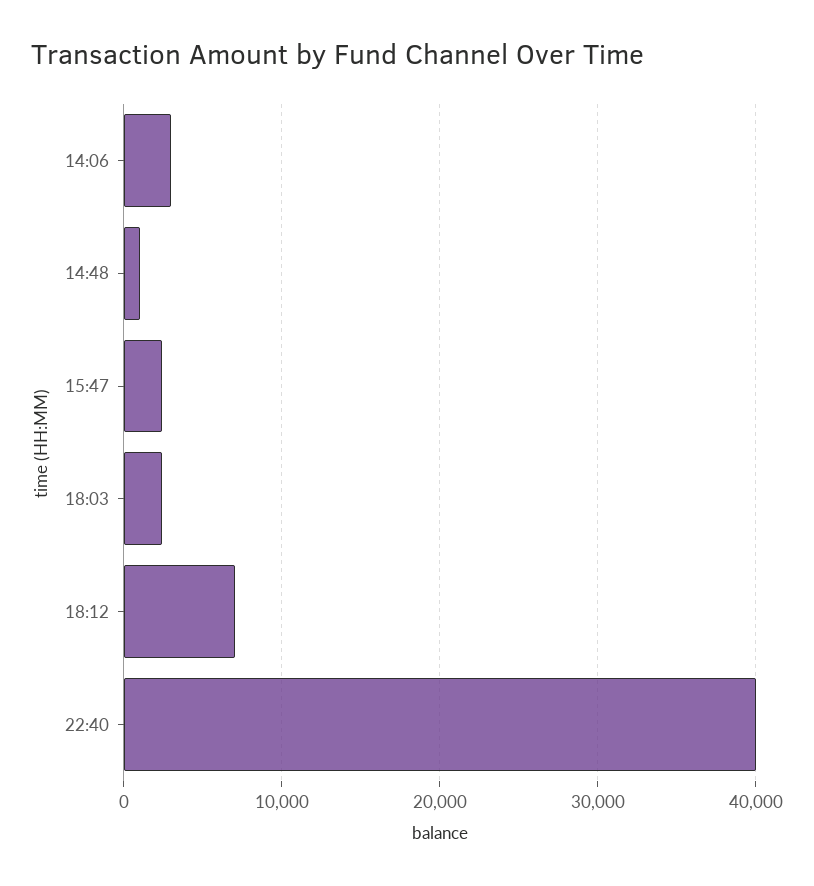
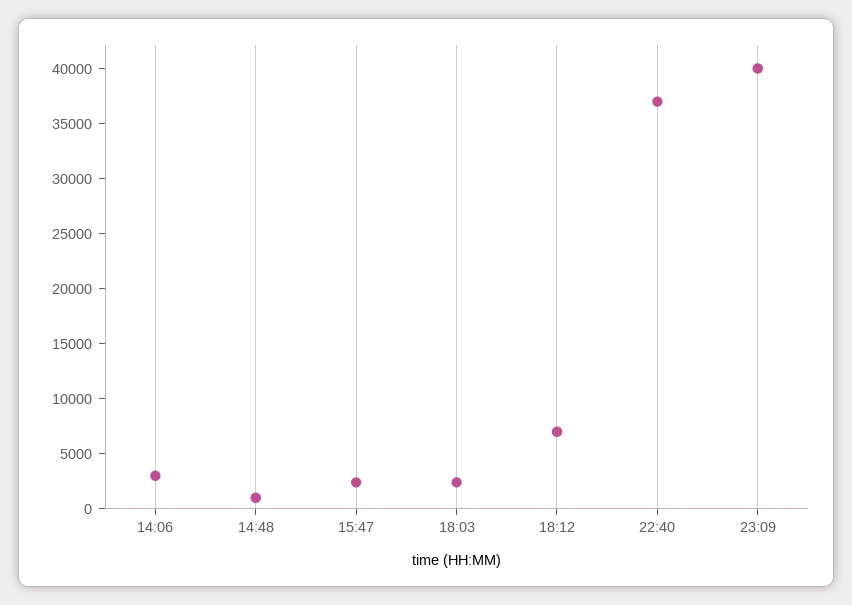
22:40: 40000 -> 37000
23:09: none -> 40000

